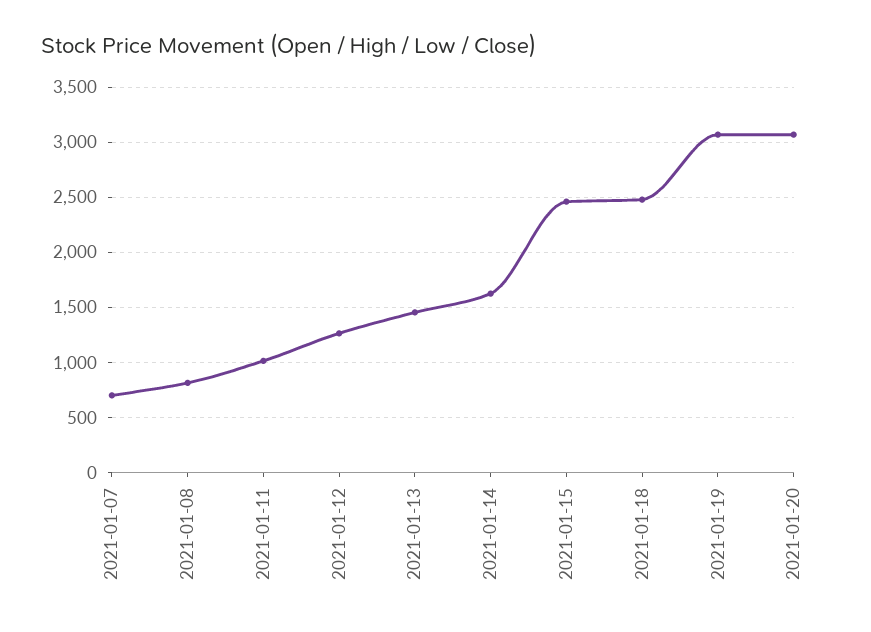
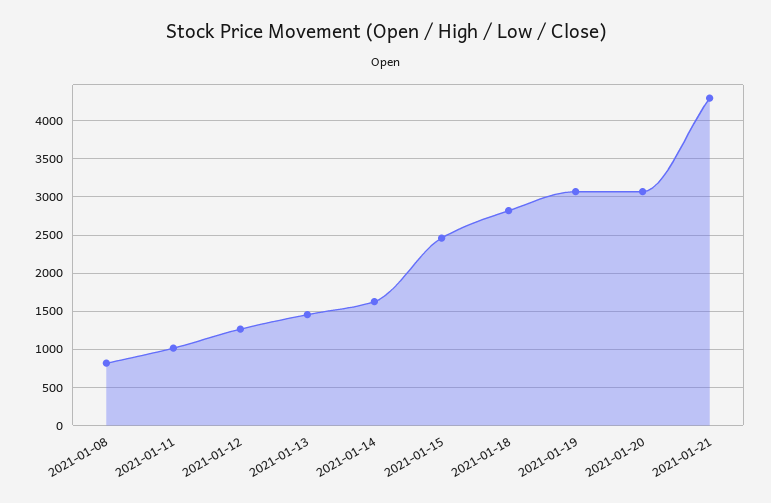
2021-01-07: 700 -> none
2021-01-18: 2500 -> 2800
2021-01-21: none -> 4300

